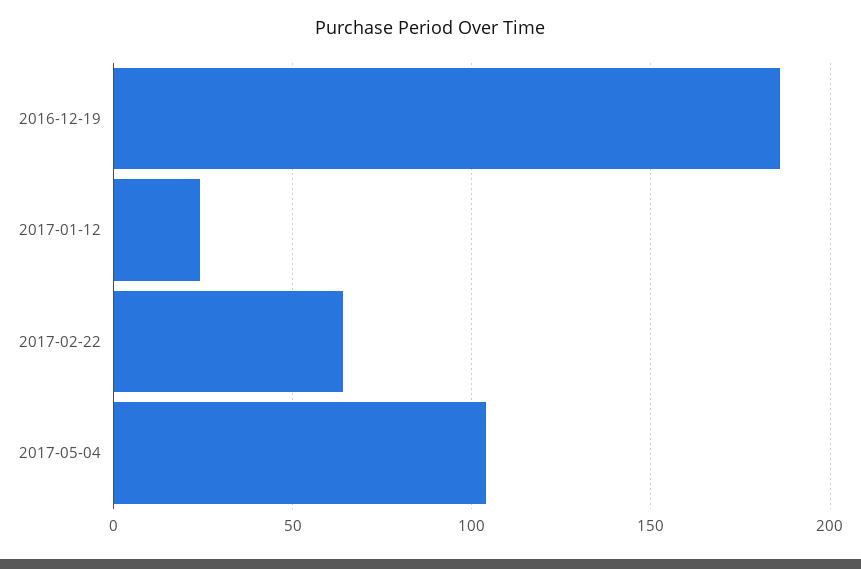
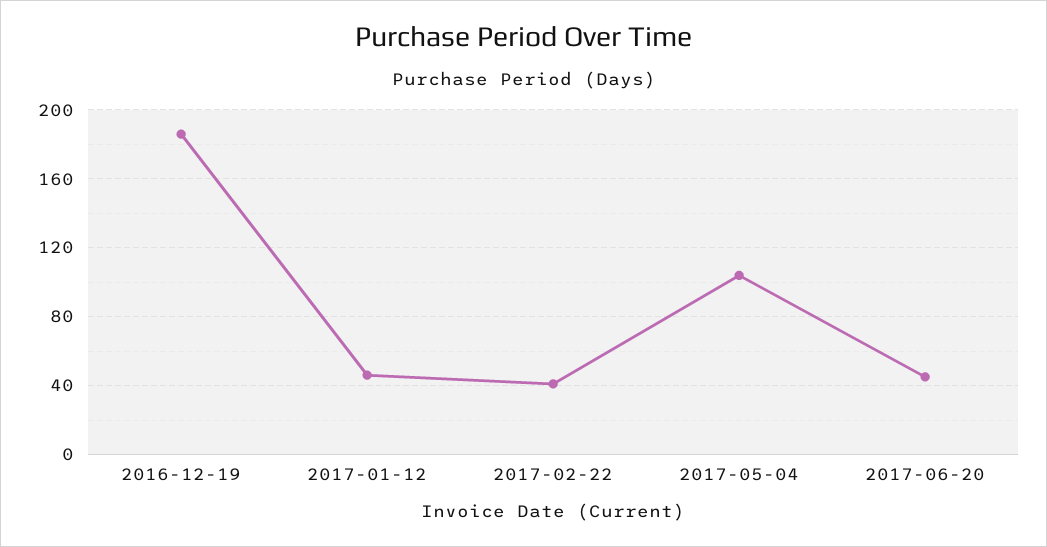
2017-01-12: 25 -> 45
2017-02-22: 65 -> 40
2017-06-20: none -> 45

